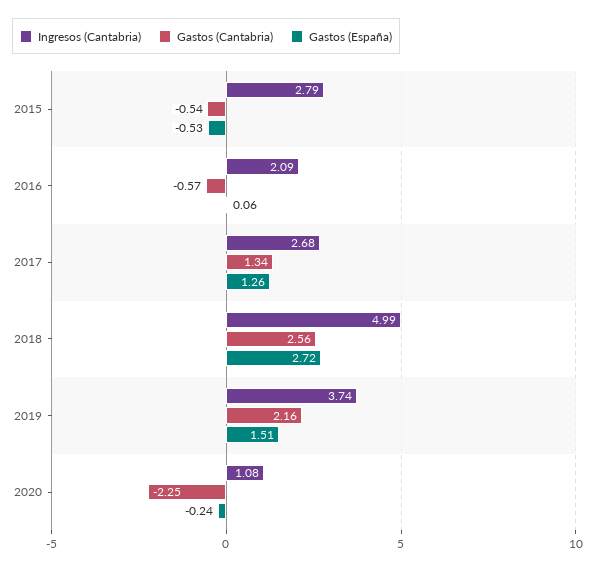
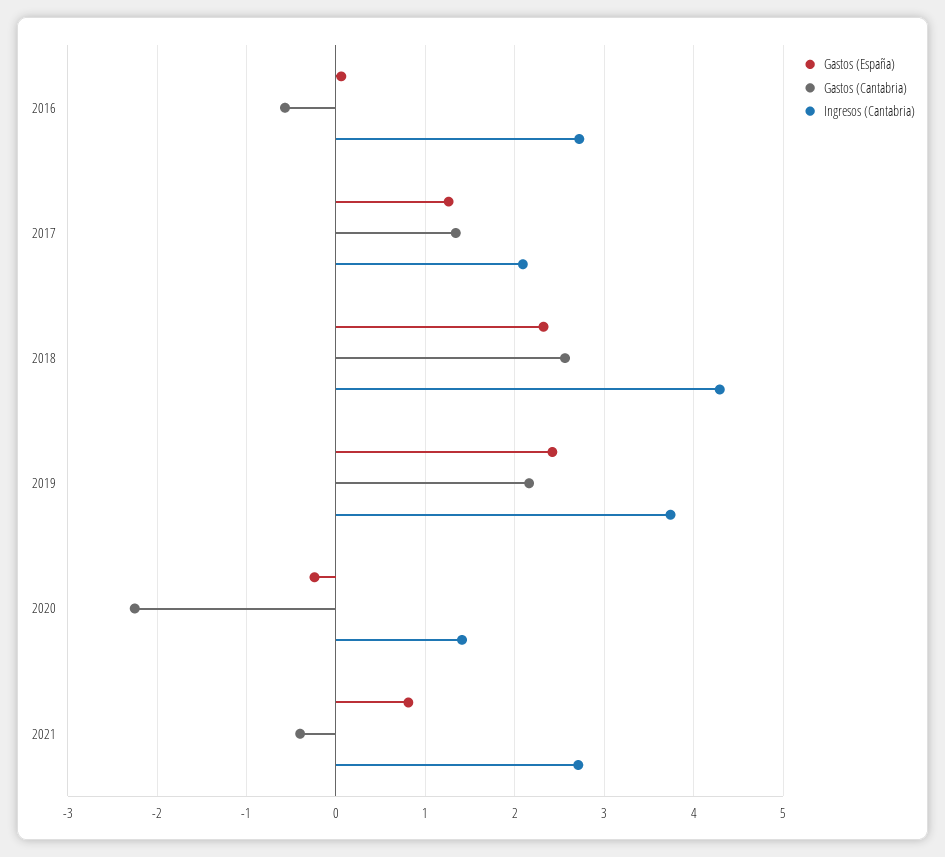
Ingresos (Cantabria), 2015: 2.79 -> none
Gastos (Cantabria), 2015: -0.54 -> none
Gastos (España), 2015: -0.53 -> none
Ingresos (Cantabria), 2016: 2.09 -> 2.7
Ingresos (Cantabria), 2017: 2.68 -> 2.1
Ingresos (Cantabria), 2018: 4.99 -> 4.3
Gastos (España), 2018: 2.72 -> 2.3
Gastos (España), 2019: 1.51 -> 2.4
Ingresos (Cantabria), 2020: 1.08 -> 1.4
Gastos (España), 2021: none -> 0.8
Gastos (Cantabria), 2021: none -> -0.4
Ingresos (Cantabria), 2021: none -> 2.7

